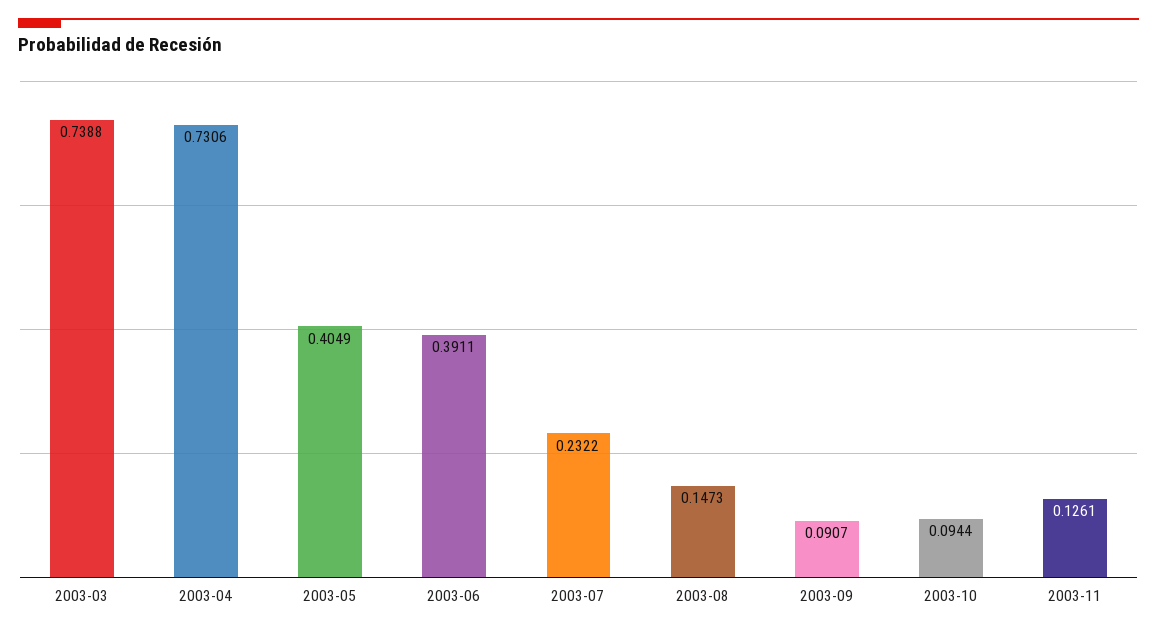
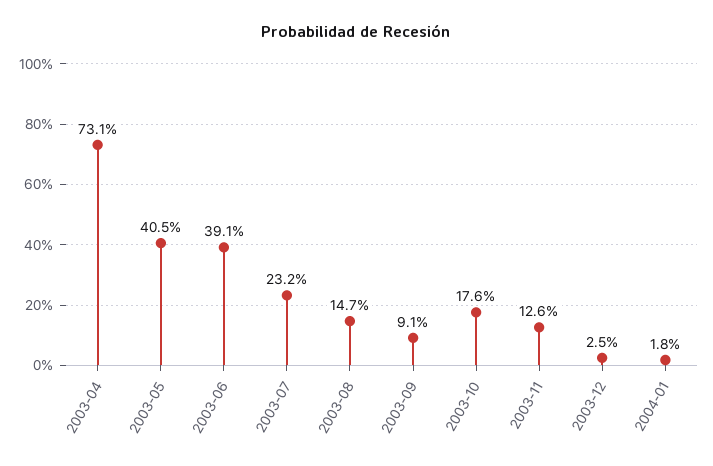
2003-03: 0.7388 -> none
2003-10: 0.0944 -> 0.176
2003-12: none -> 0.025
2004-01: none -> 0.018

